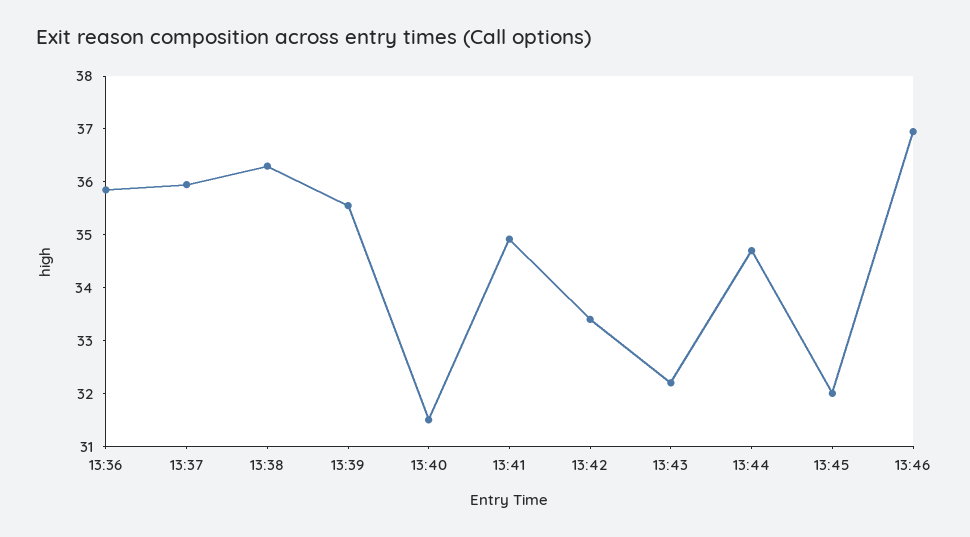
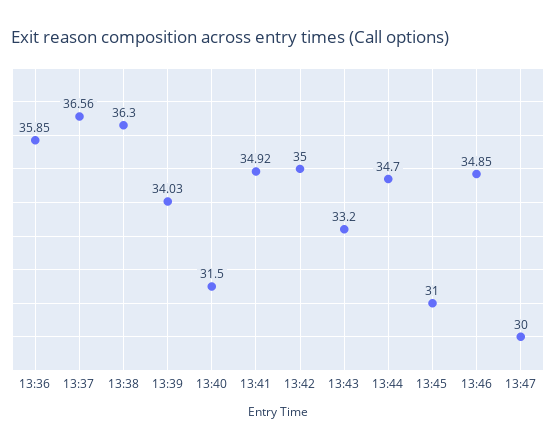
13:37: 36 -> 36.56
13:39: 35.6 -> 34.03
13:42: 33.4 -> 35
13:43: 32.2 -> 33.2
13:45: 32 -> 31
13:46: 37 -> 34.85
13:47: none -> 30

